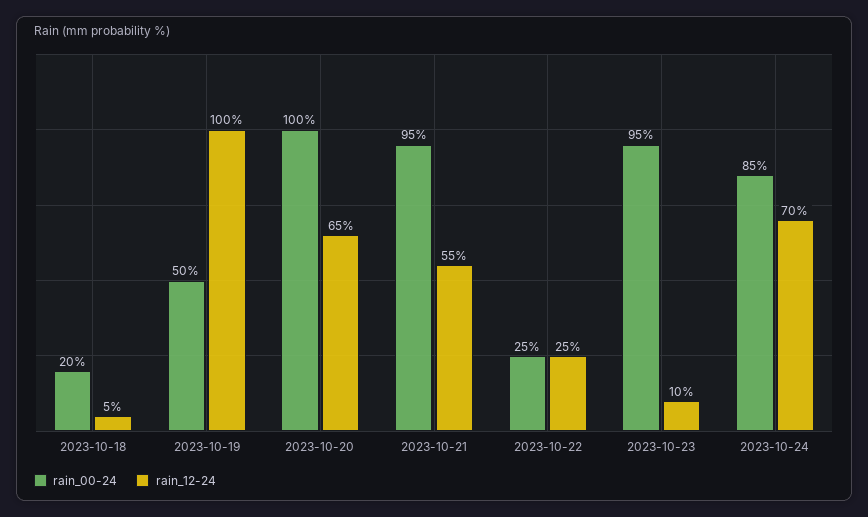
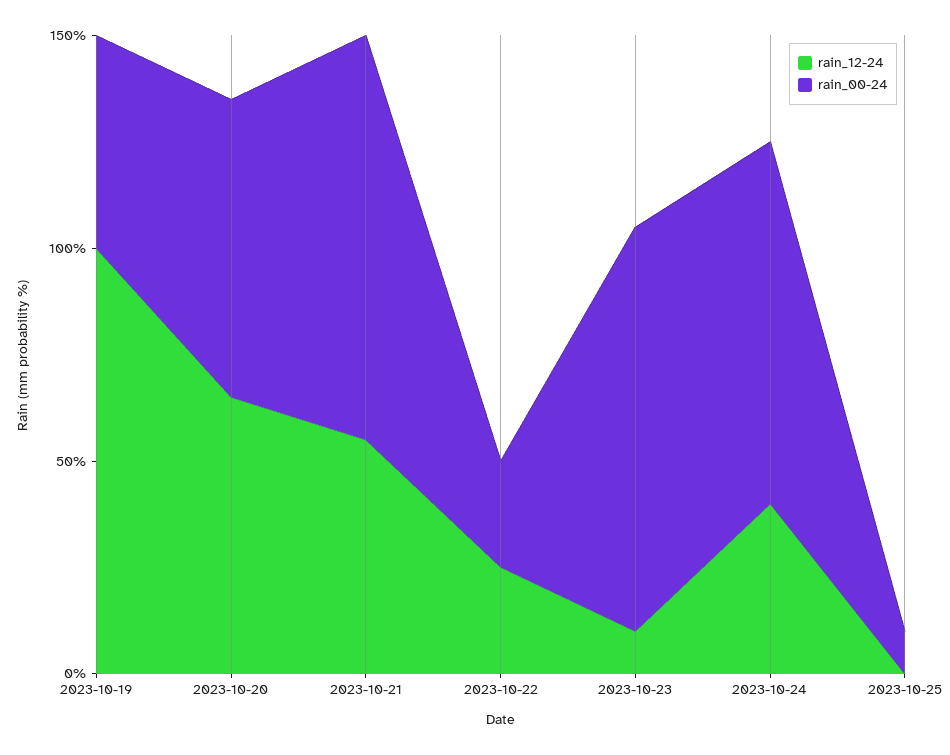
rain_00-24, 2023-10-18: 20 -> none
rain_12-24, 2023-10-18: 5 -> none
rain_00-24, 2023-10-20: 100 -> 70
rain_12-24, 2023-10-24: 70 -> 40
rain_12-24, 2023-10-25: none -> 0
rain_00-24, 2023-10-25: none -> 10

